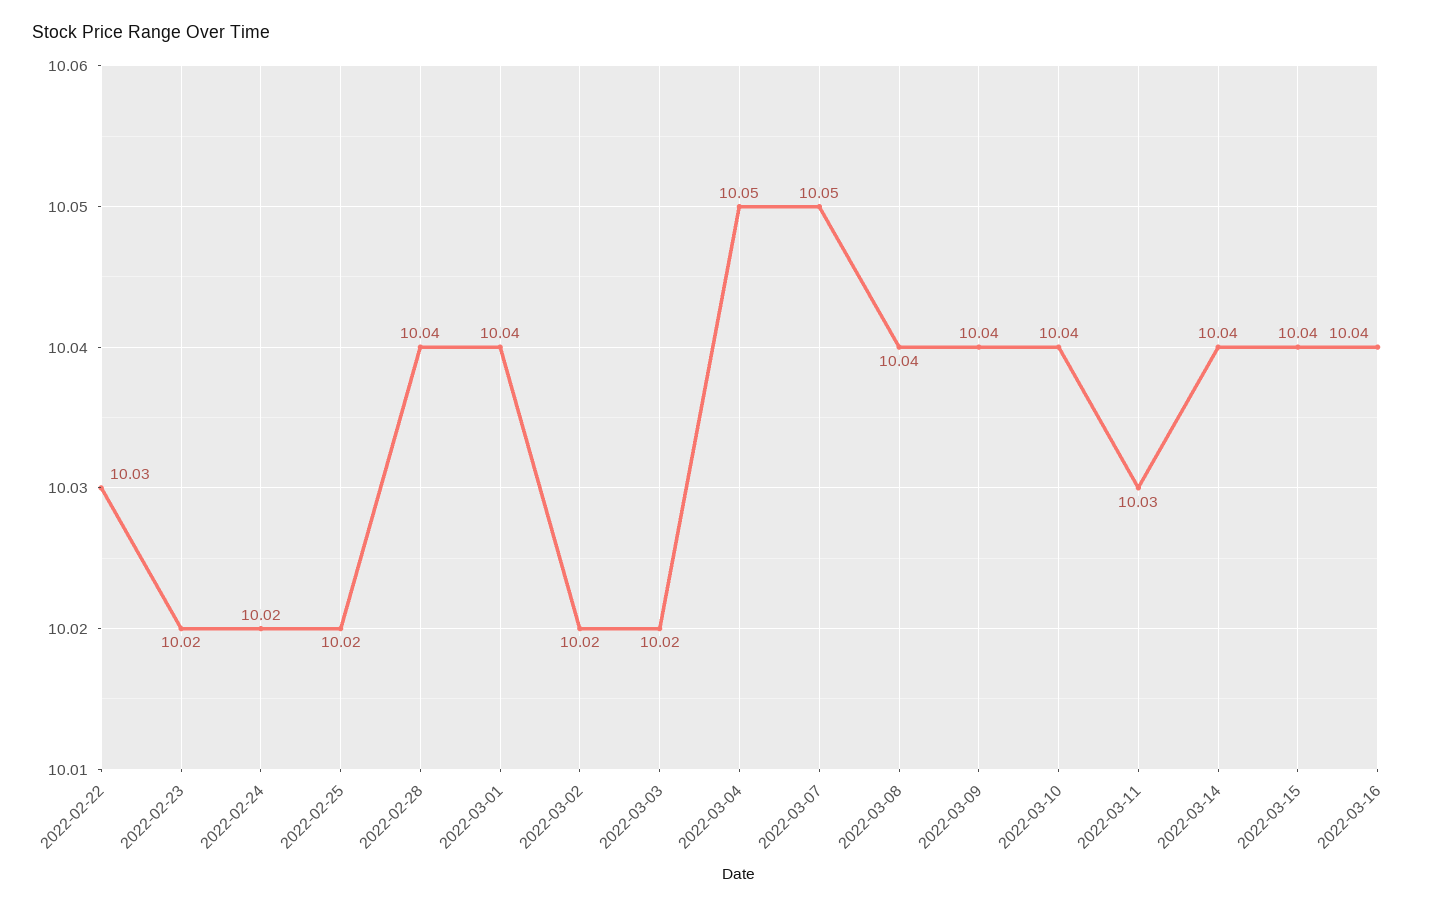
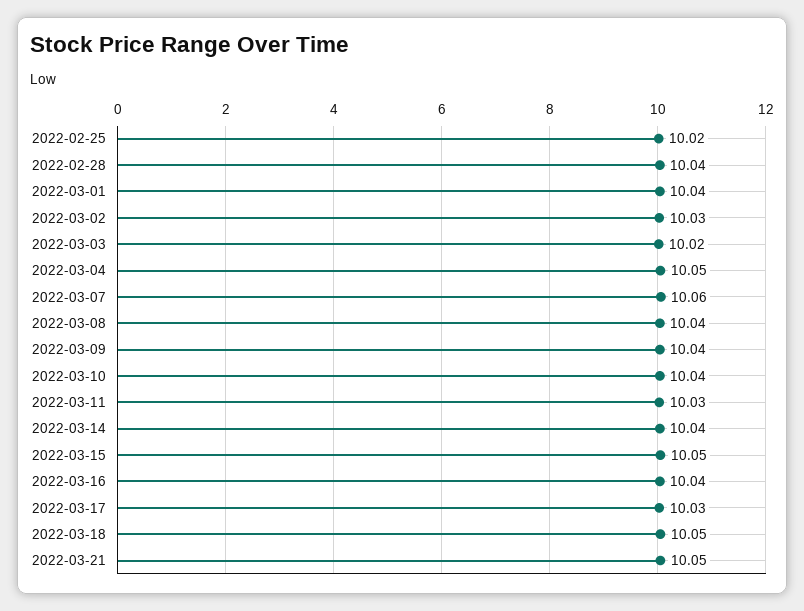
2022-02-22: 10.03 -> none
2022-02-23: 10.02 -> none
2022-02-24: 10.02 -> none
2022-03-02: 10.02 -> 10.03
2022-03-07: 10.05 -> 10.06
2022-03-15: 10.04 -> 10.05
2022-03-17: none -> 10.03
2022-03-18: none -> 10.05
2022-03-21: none -> 10.05

